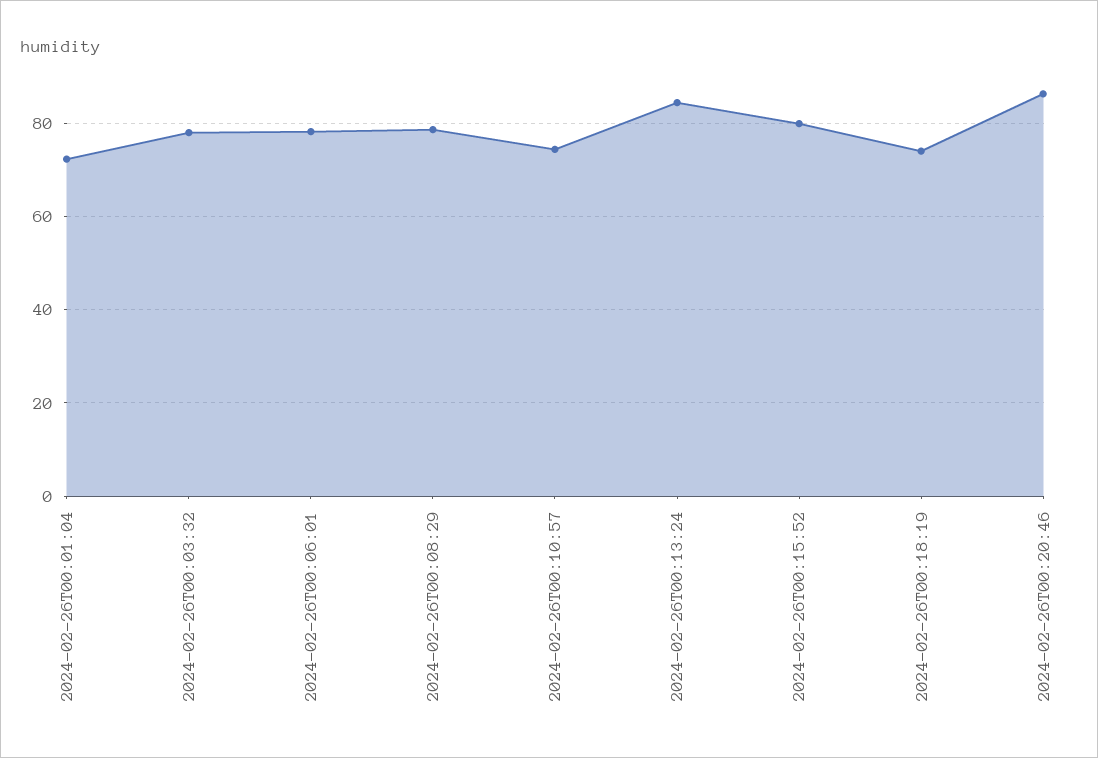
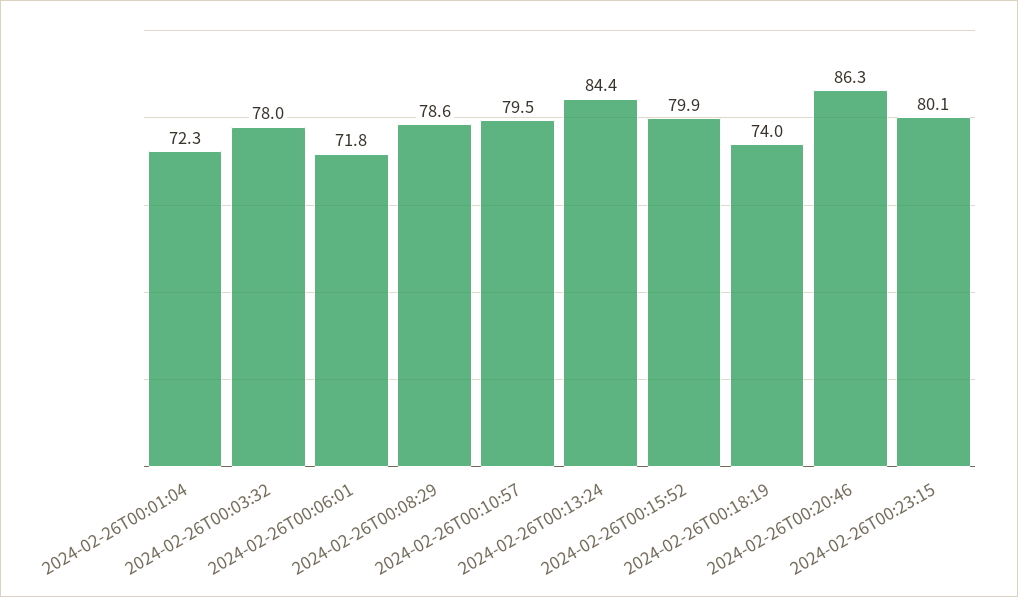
2024-02-26T00:06:01: 78 -> 71.8
2024-02-26T00:10:57: 74 -> 79.5
2024-02-26T00:23:15: none -> 80.1

